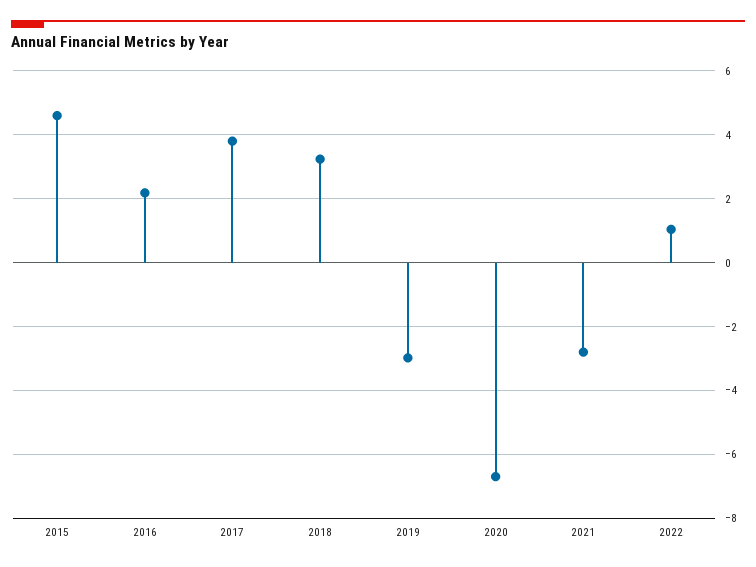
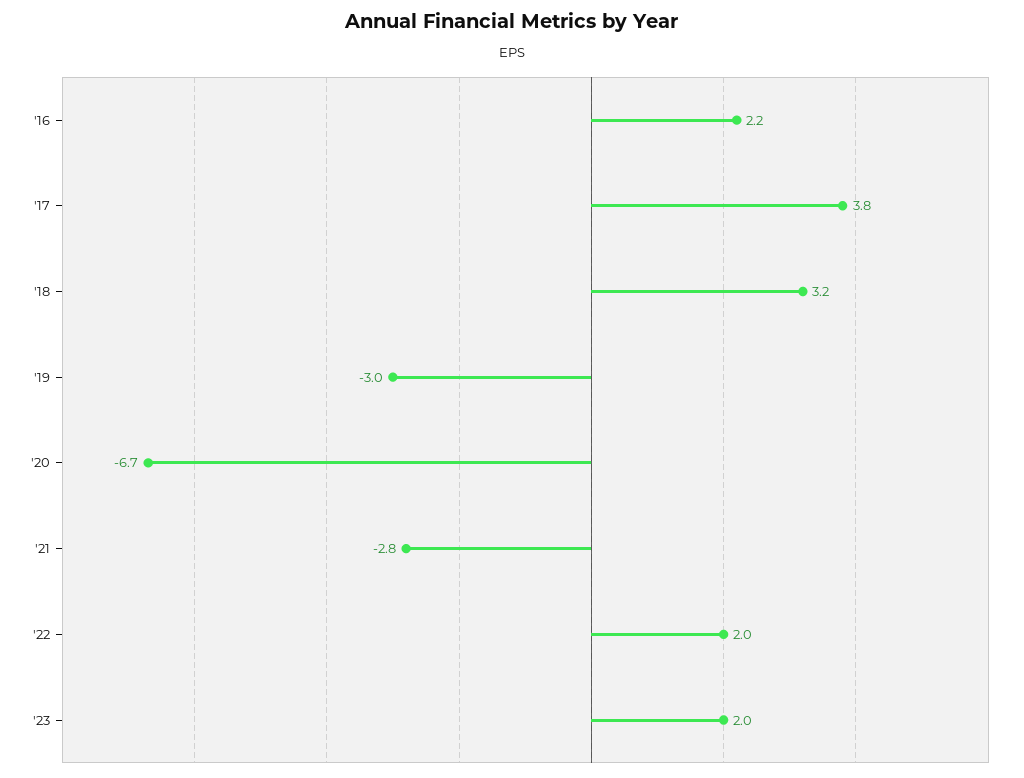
2015: 4.6 -> none
2022: 1 -> 2
'23: none -> 2

